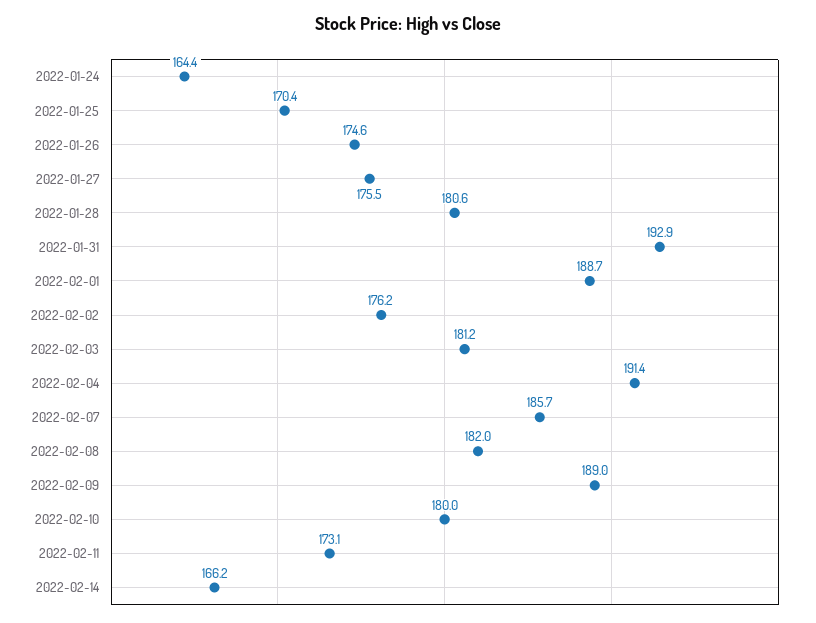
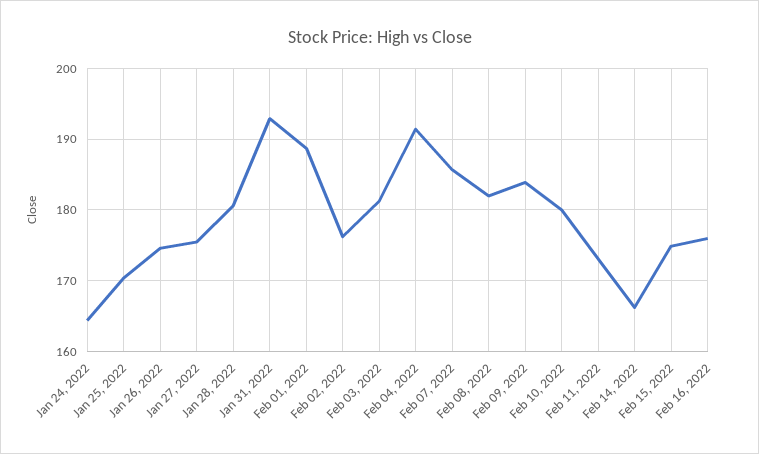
2022-02-09: 189 -> 184
Feb 15, 2022: none -> 175
Feb 16, 2022: none -> 176

